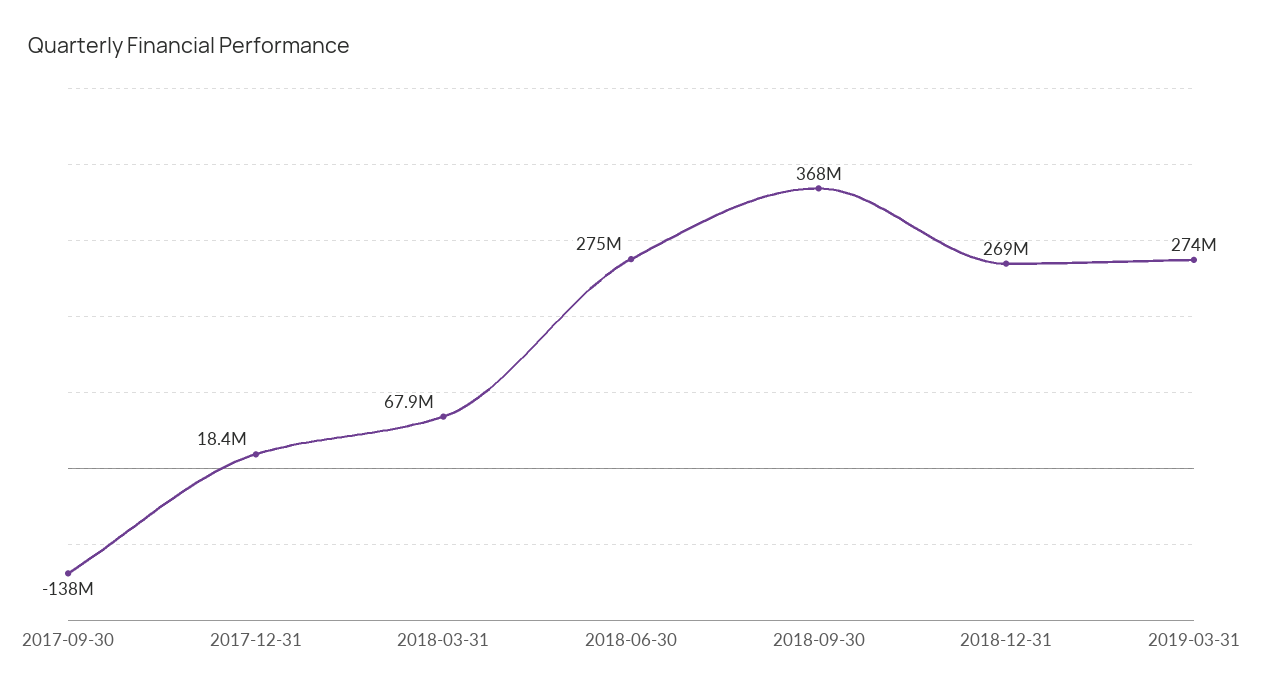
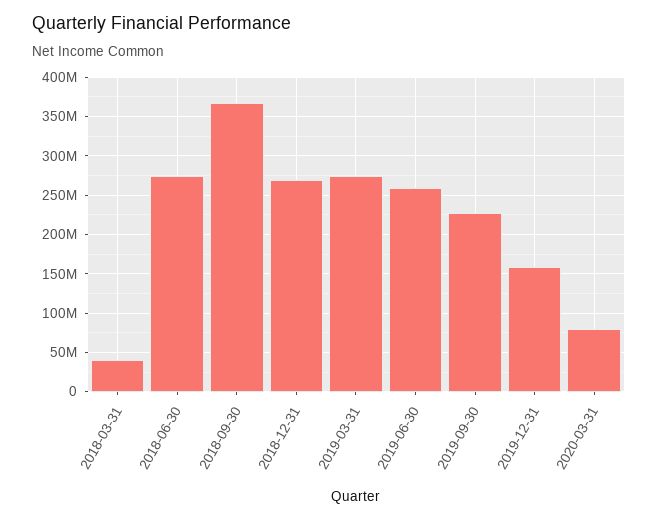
2017-09-30: -138000000 -> none
2017-12-31: 18400000 -> none
2018-03-31: 67900000 -> 40000000
2019-06-30: none -> 260000000
2019-09-30: none -> 230000000
2019-12-31: none -> 160000000
2020-03-31: none -> 80000000

